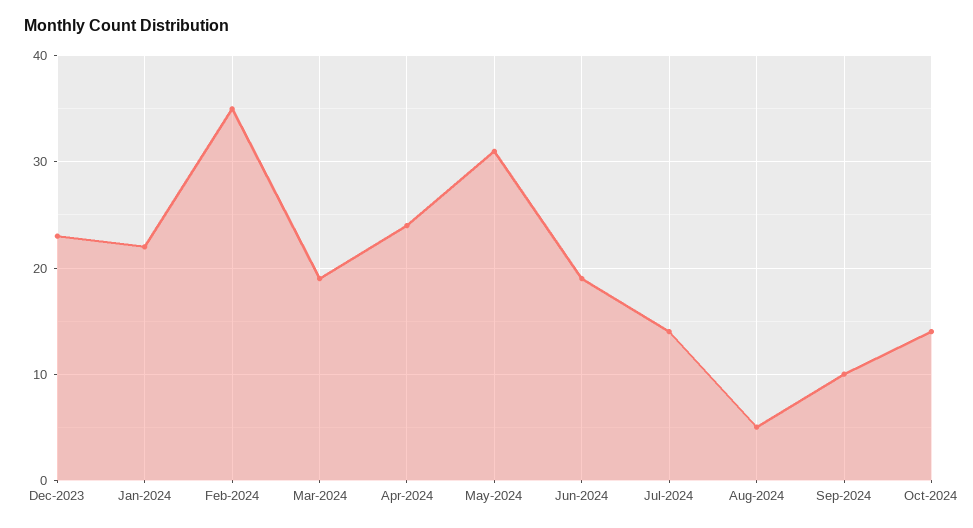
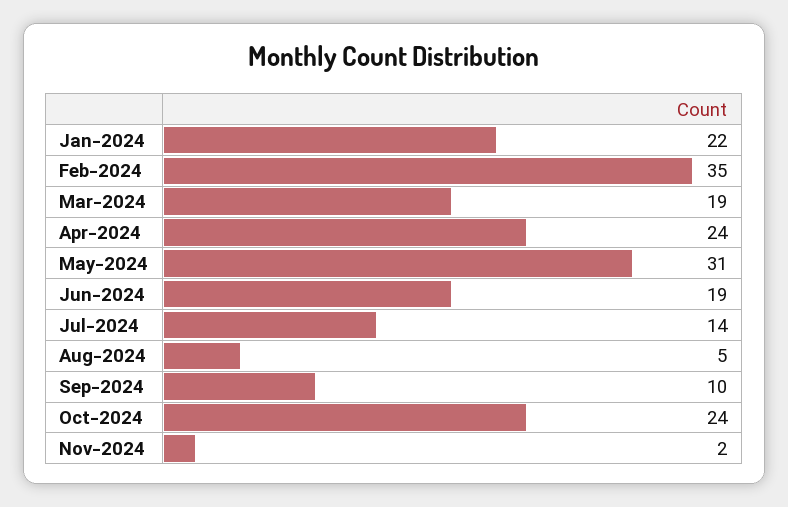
Dec-2023: 23 -> none
Oct-2024: 14 -> 24
Nov-2024: none -> 2

